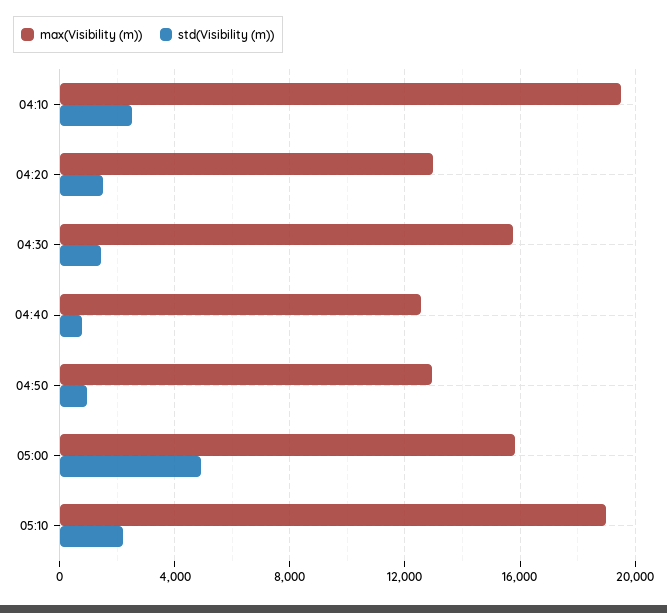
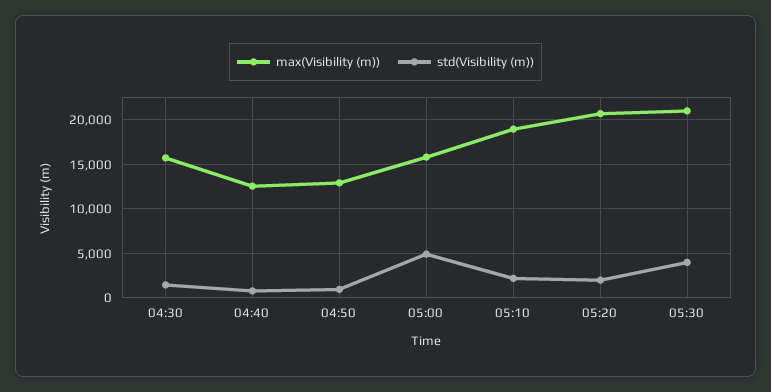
max(Visibility (m)), 04:10: 19500 -> none
std(Visibility (m)), 04:10: 2500 -> none
max(Visibility (m)), 04:20: 13000 -> none
std(Visibility (m)), 04:20: 1500 -> none
max(Visibility (m)), 05:20: none -> 21000
std(Visibility (m)), 05:20: none -> 2000
max(Visibility (m)), 05:30: none -> 21000
std(Visibility (m)), 05:30: none -> 4000

